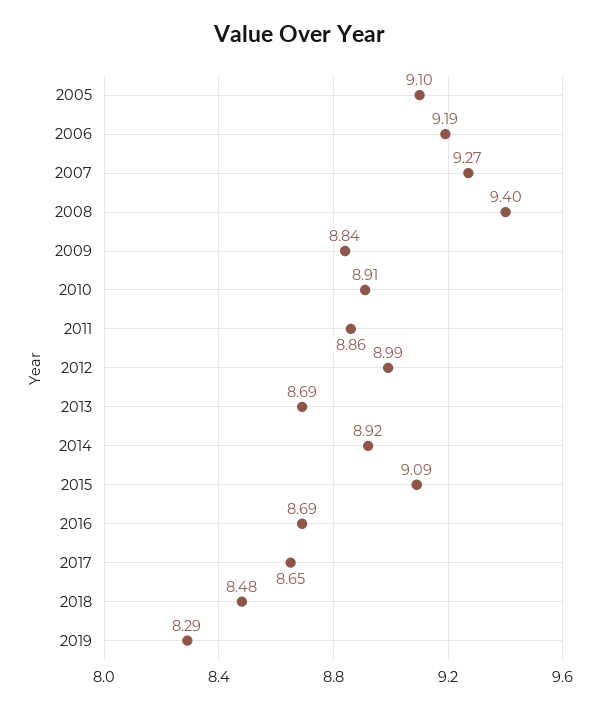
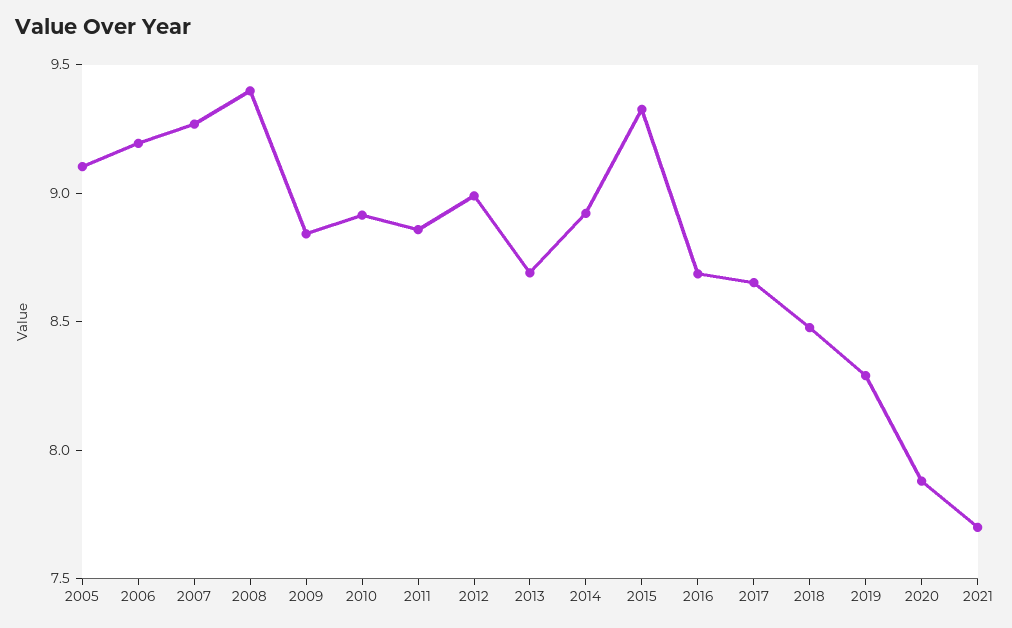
2015: 9.09 -> 9.3
2020: none -> 7.9
2021: none -> 7.7

